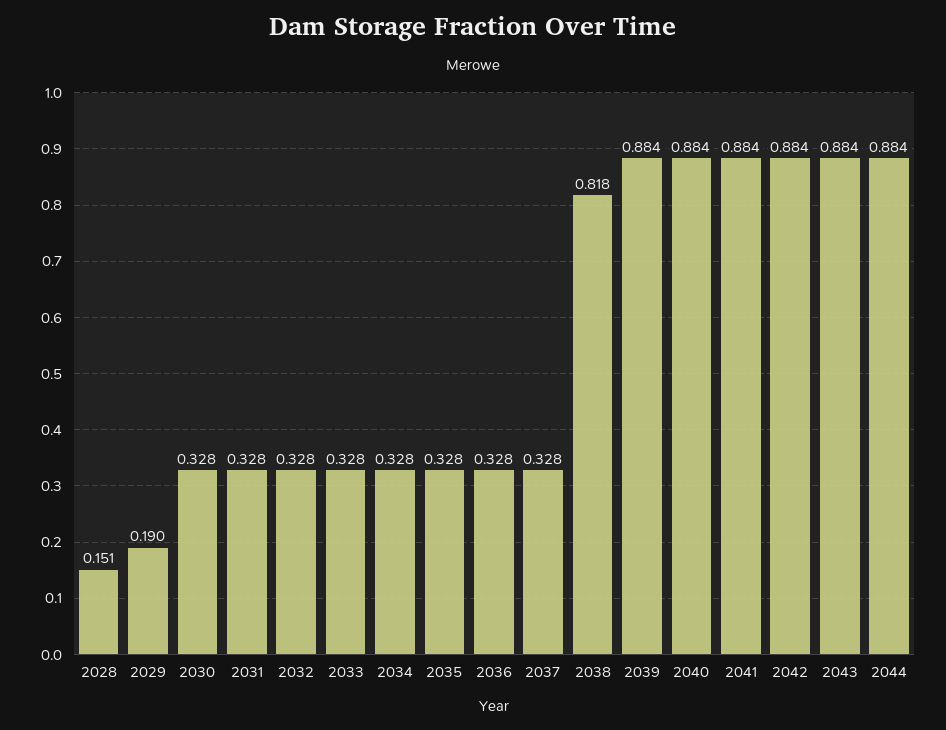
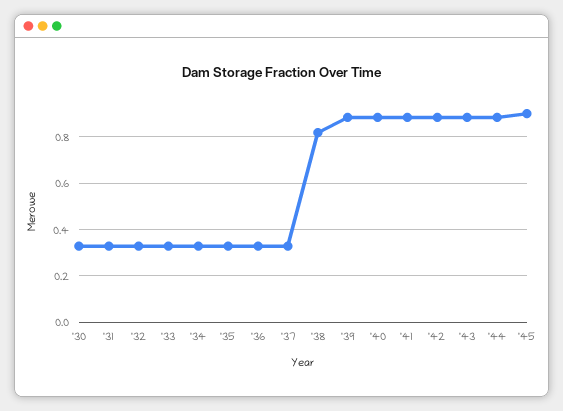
2028: 0.151 -> none
2029: 0.19 -> none
'45: none -> 0.9

